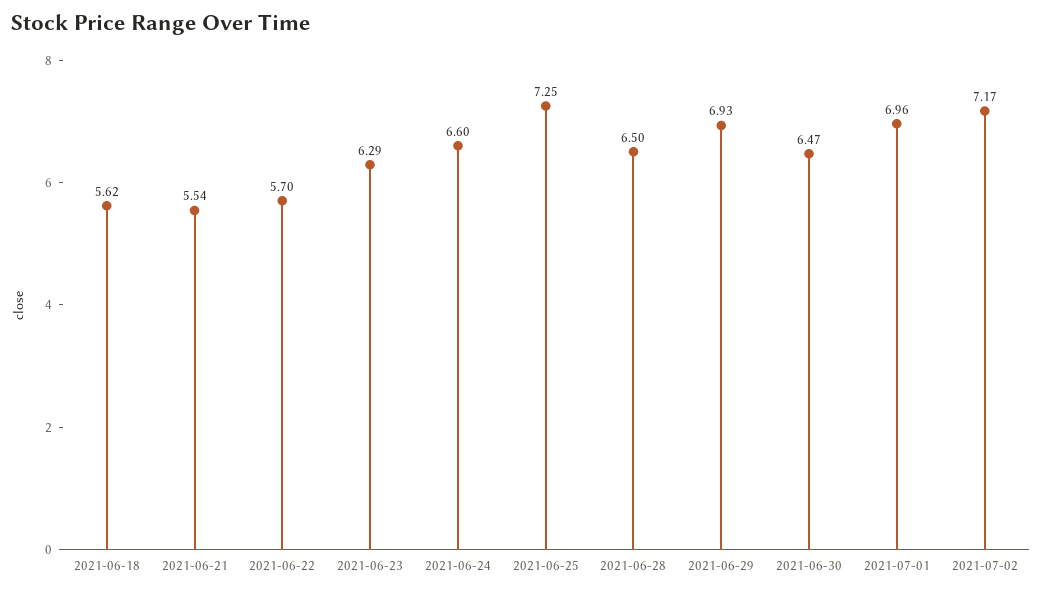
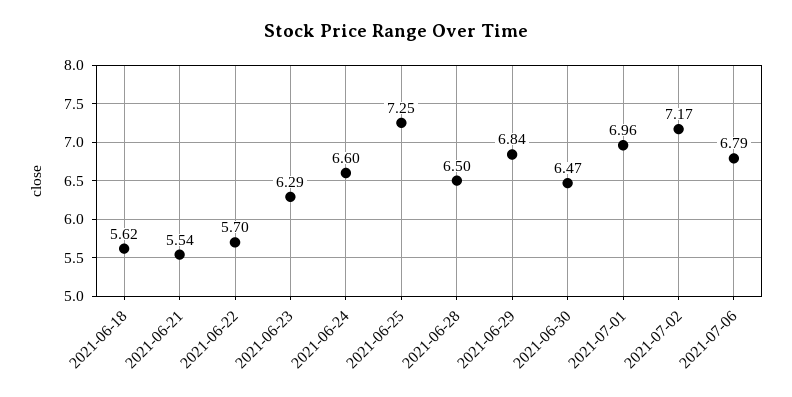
2021-06-29: 6.93 -> 6.84
2021-07-06: none -> 6.79

